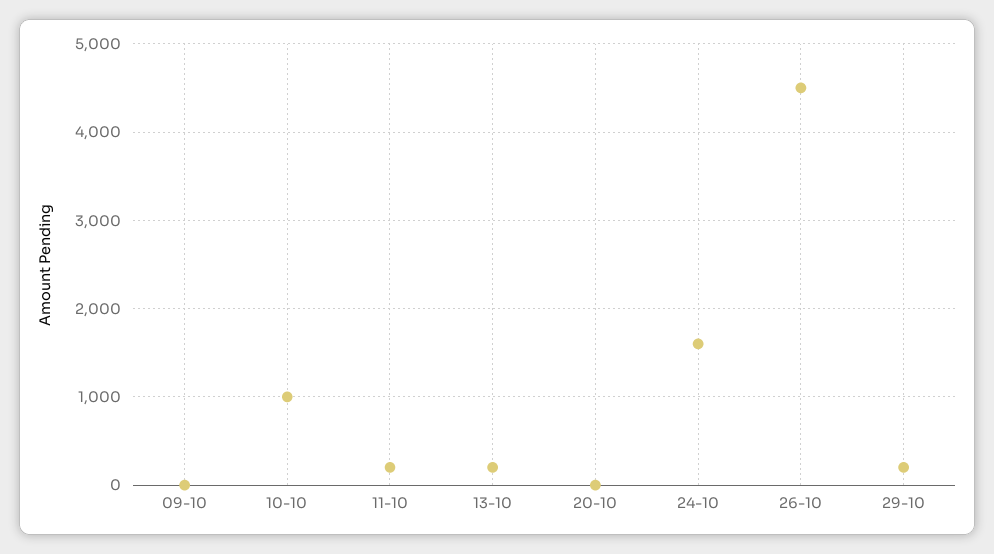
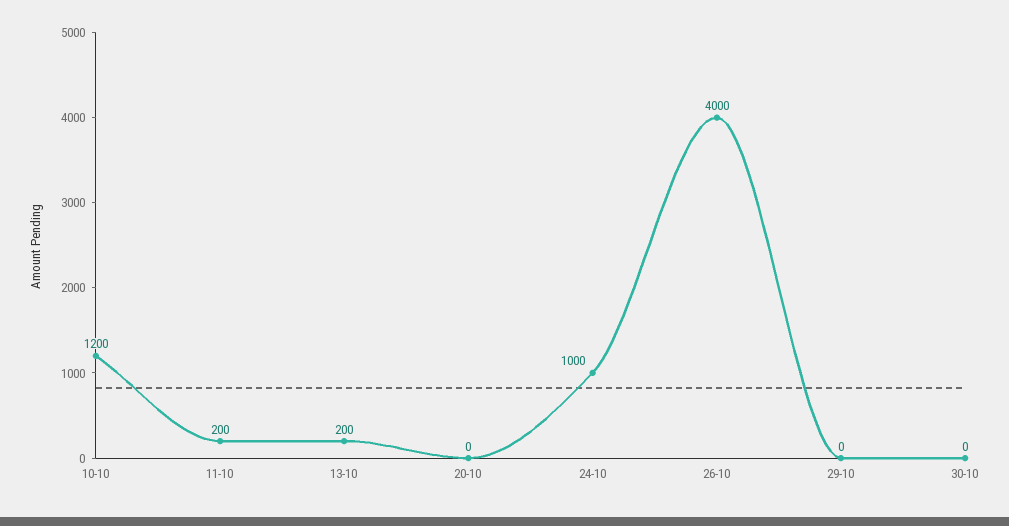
09-10: 0 -> none
10-10: 1000 -> 1200
24-10: 1600 -> 1000
26-10: 4500 -> 4000
29-10: 200 -> 0
30-10: none -> 0

